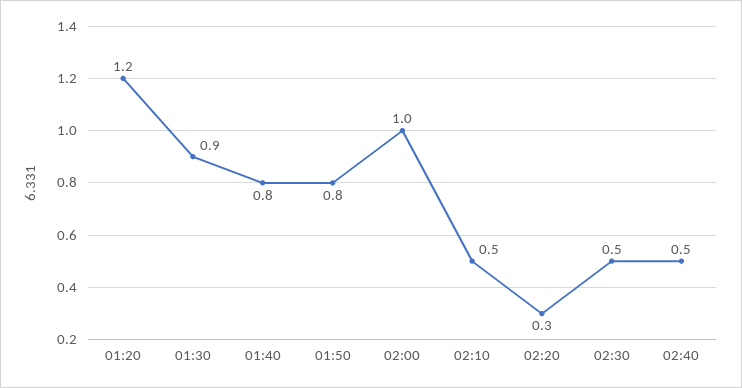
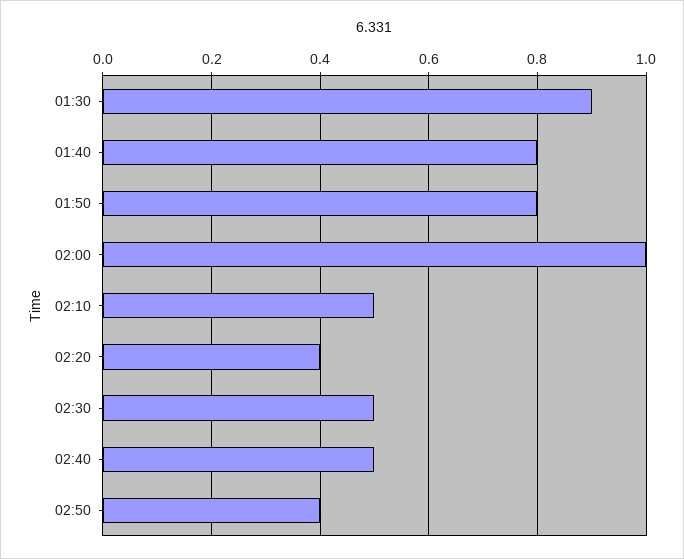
01:20: 1.2 -> none
02:20: 0.3 -> 0.4
02:50: none -> 0.4

